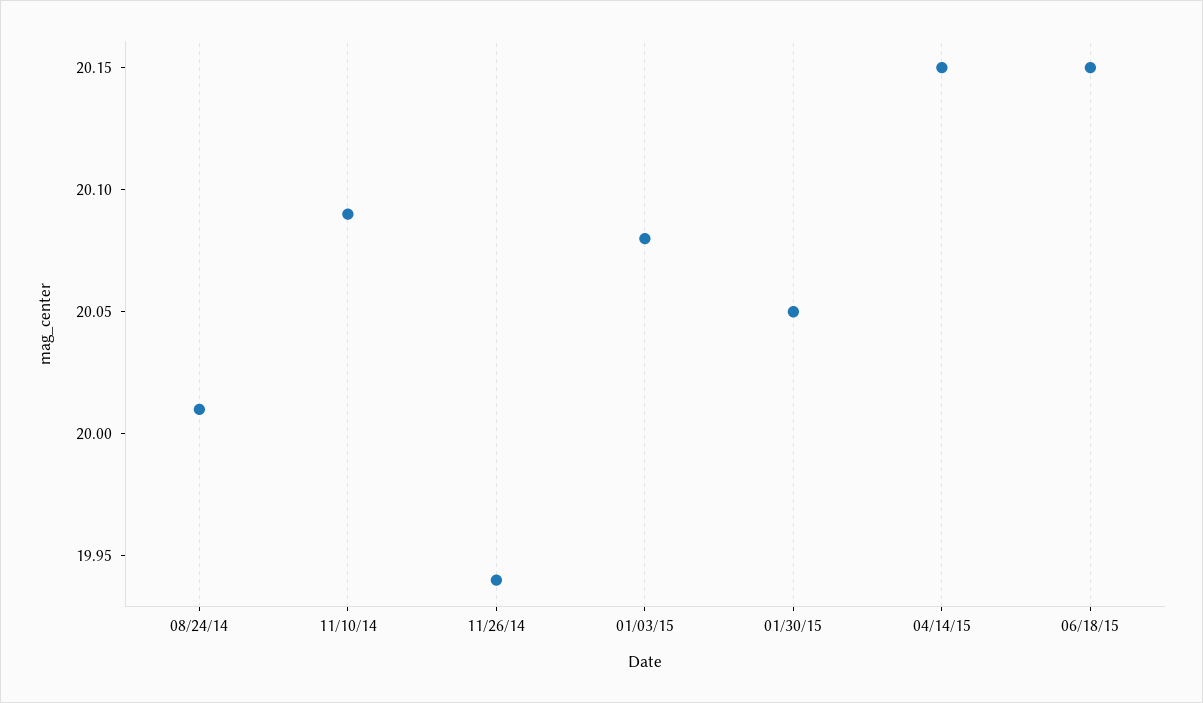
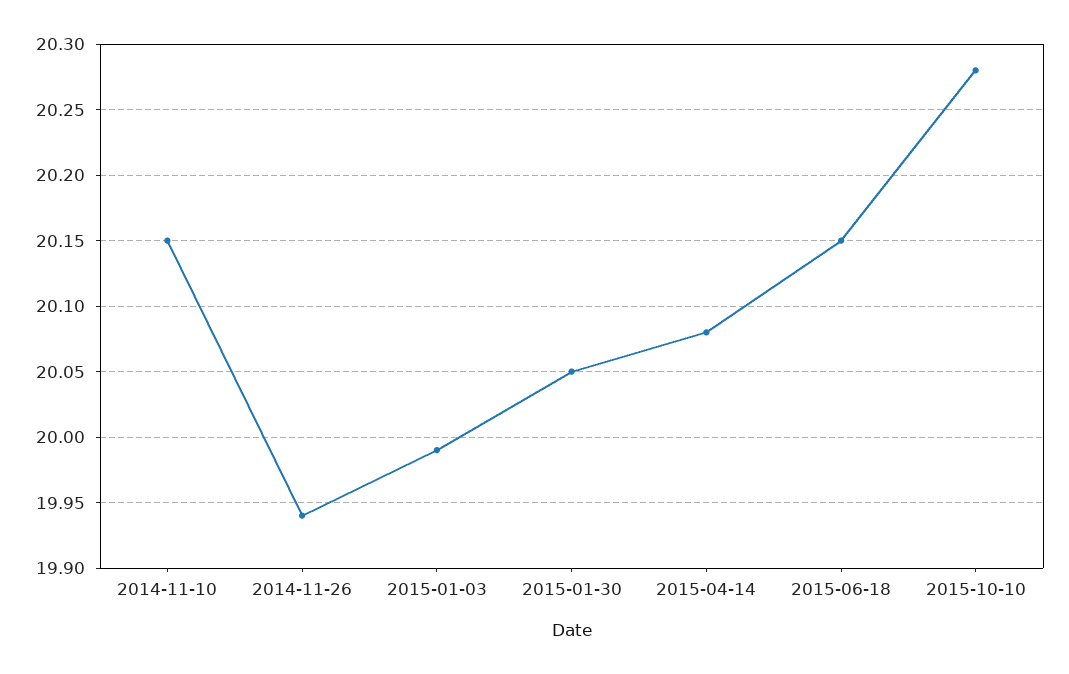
08/24/14: 20.01 -> none
11/10/14: 20.09 -> 20.15
01/03/15: 20.08 -> 19.99
04/14/15: 20.15 -> 20.08
2015-10-10: none -> 20.28

